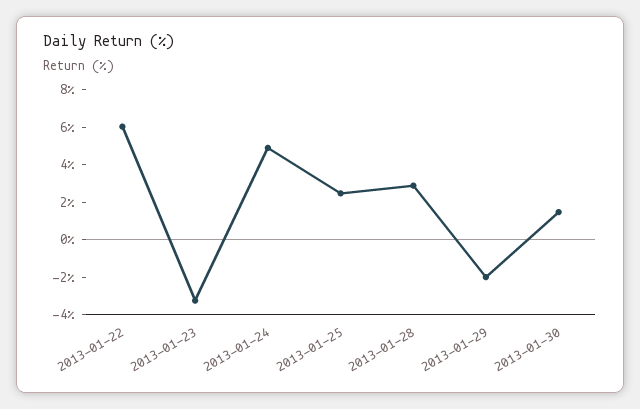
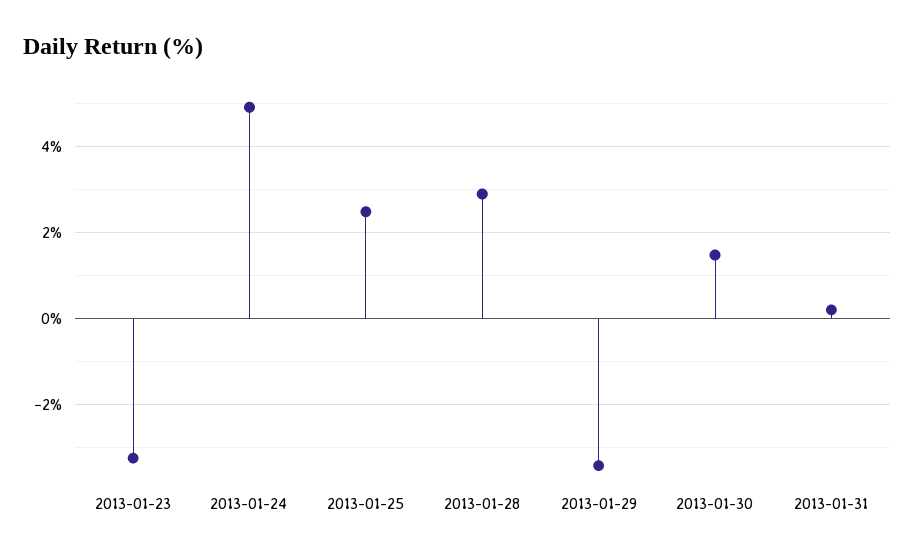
2013-01-22: 6 -> none
2013-01-29: -2 -> -3.4
2013-01-31: none -> 0.2

